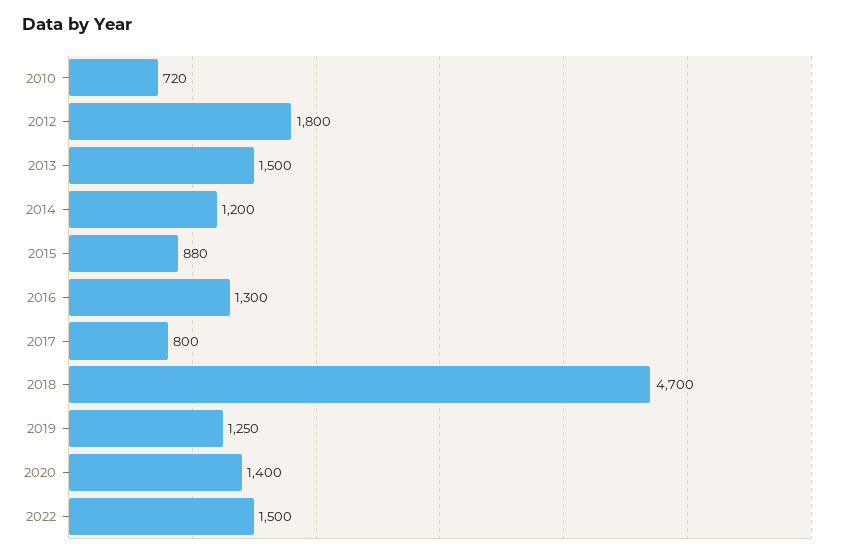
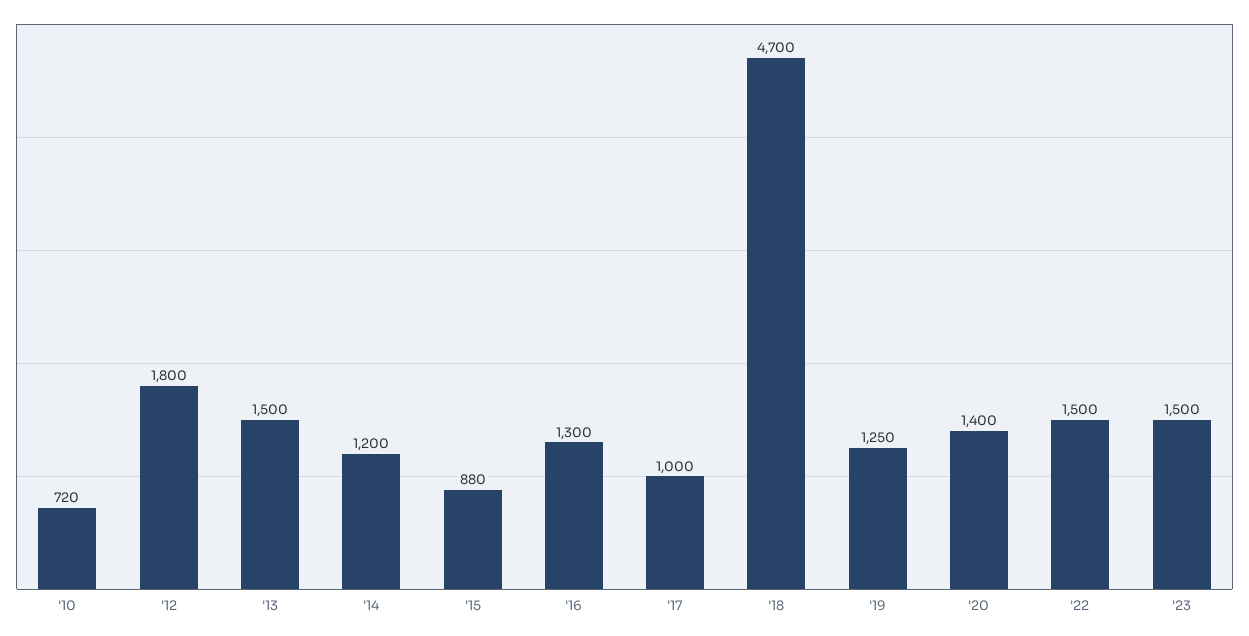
2017: 800 -> 1000
'23: none -> 1500

